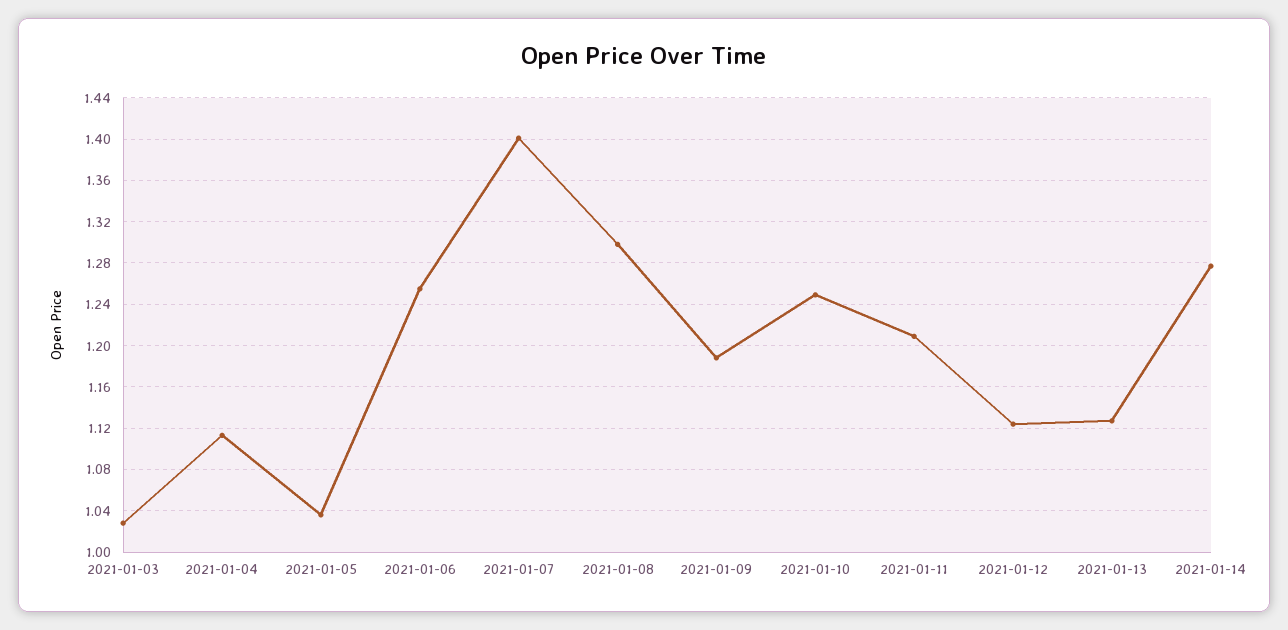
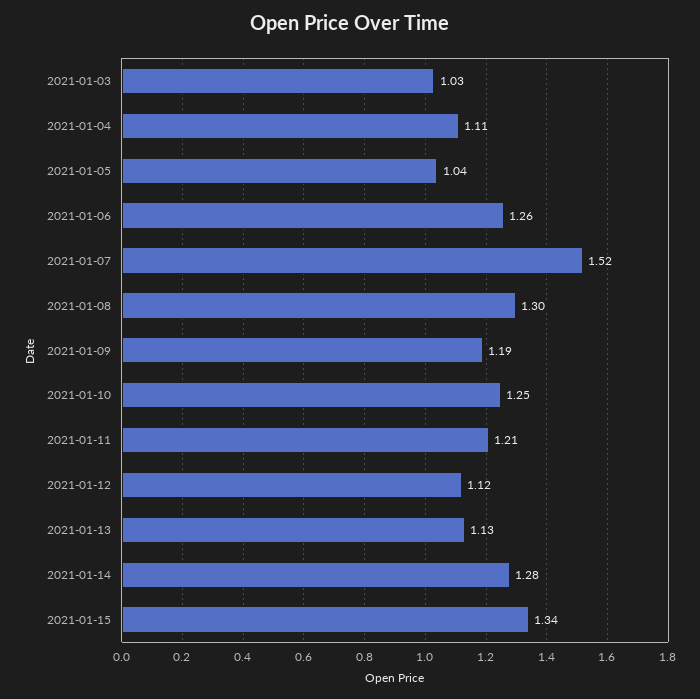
2021-01-07: 1.4 -> 1.52
2021-01-15: none -> 1.34

